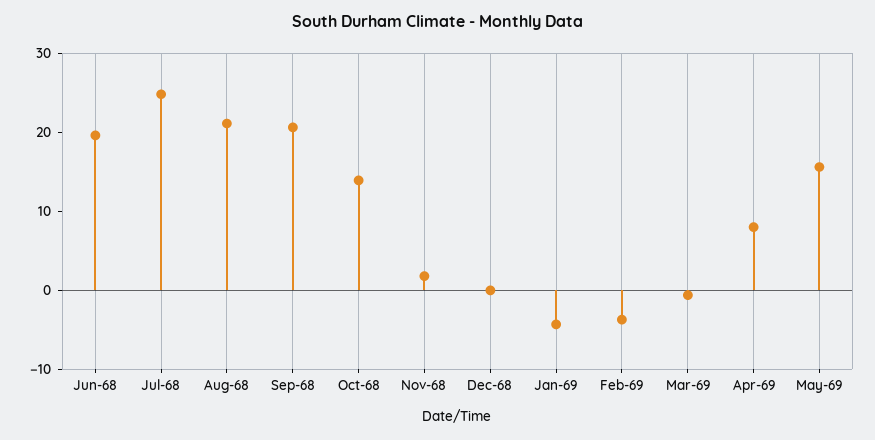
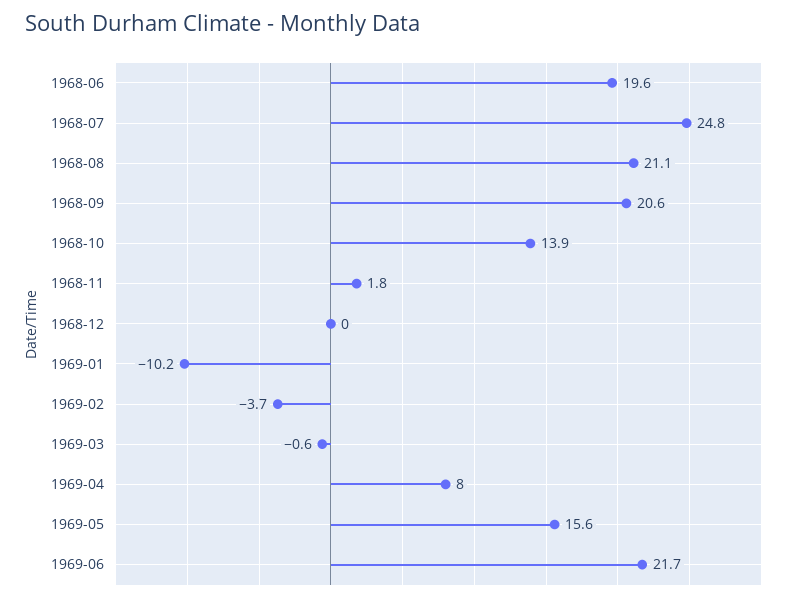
Jan-69: -4 -> -10.2
1969-06: none -> 21.7

